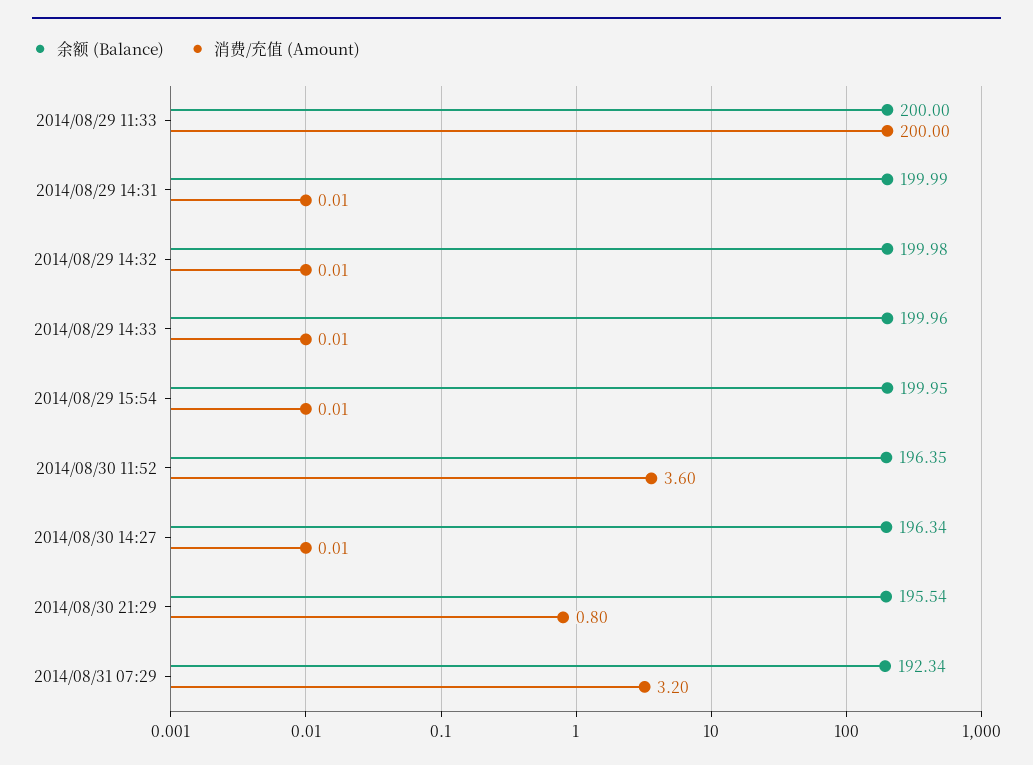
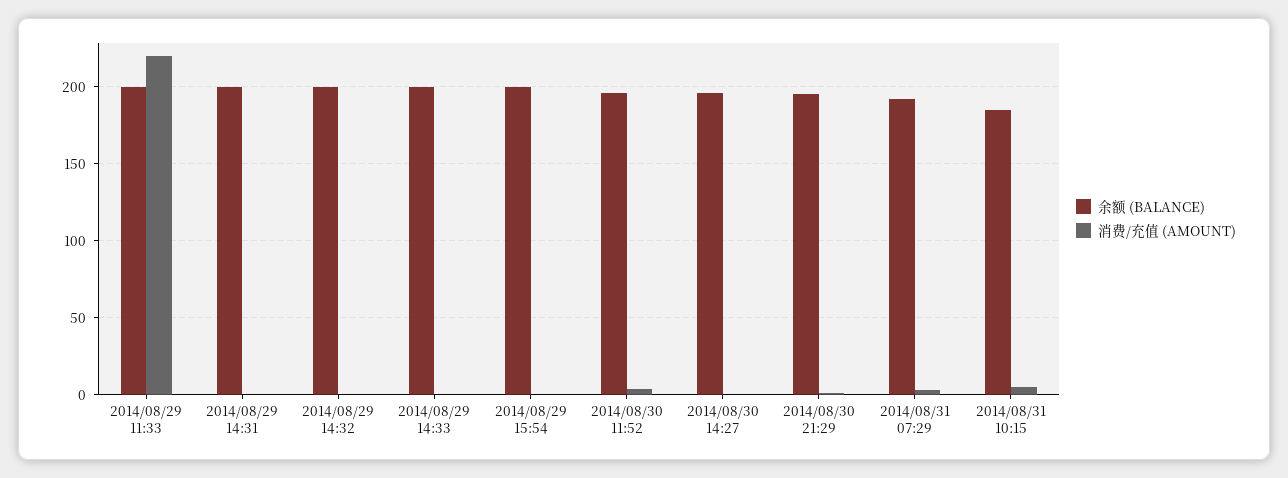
消费/充值 (Amount), 2014/08/29 11:33: 200 -> 220
余额 (Balance), 2014/08/31 10:15: none -> 185
消费/充值 (Amount), 2014/08/31 10:15: none -> 5

